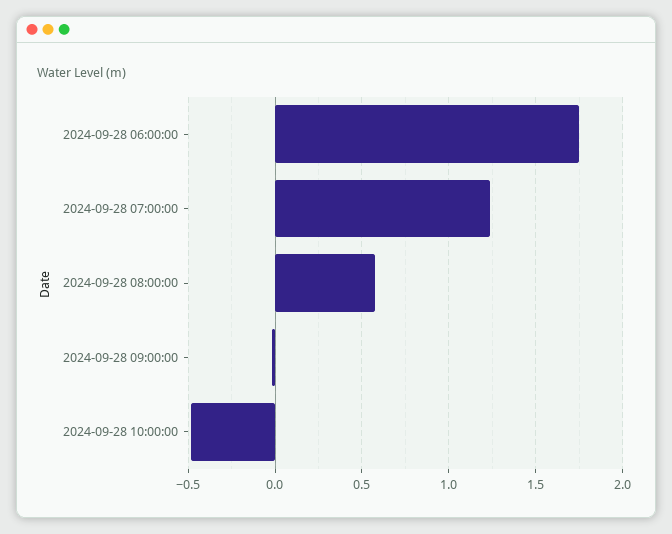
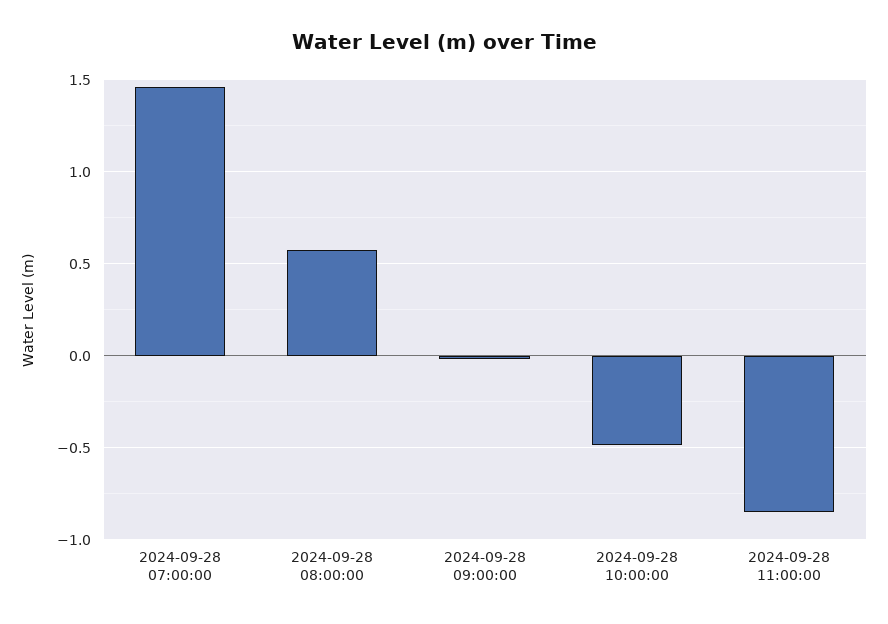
2024-09-28 06:00:00: 1.75 -> none
2024-09-28 07:00:00: 1.25 -> 1.45
2024-09-28 11:00:00: none -> -0.85

